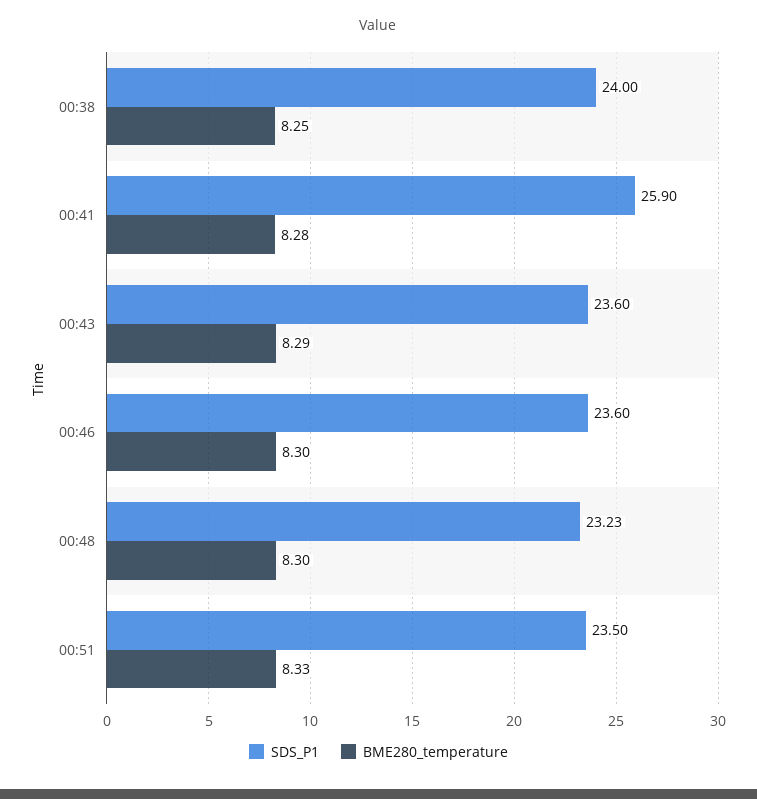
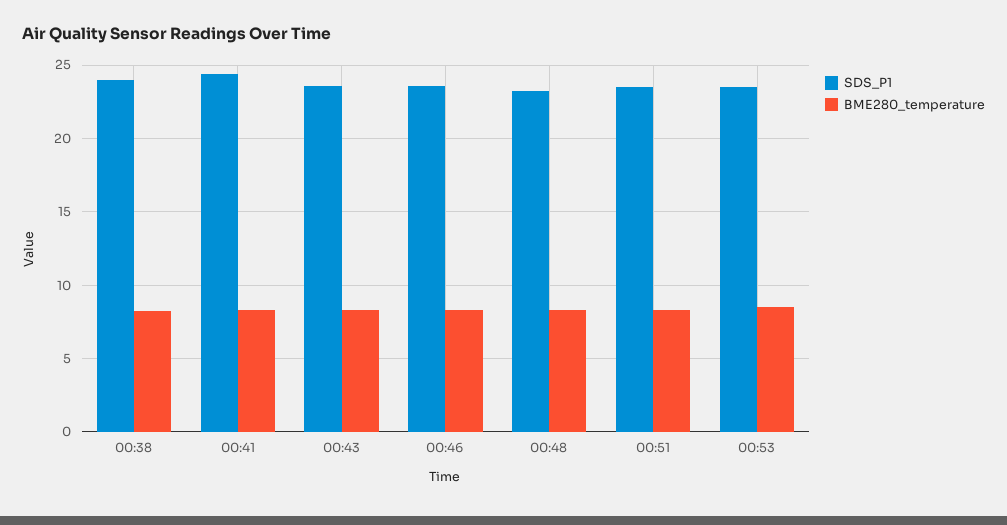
SDS_P1, 00:41: 25.9 -> 24.5
SDS_P1, 00:53: none -> 23.5
BME280_temperature, 00:53: none -> 8.5

